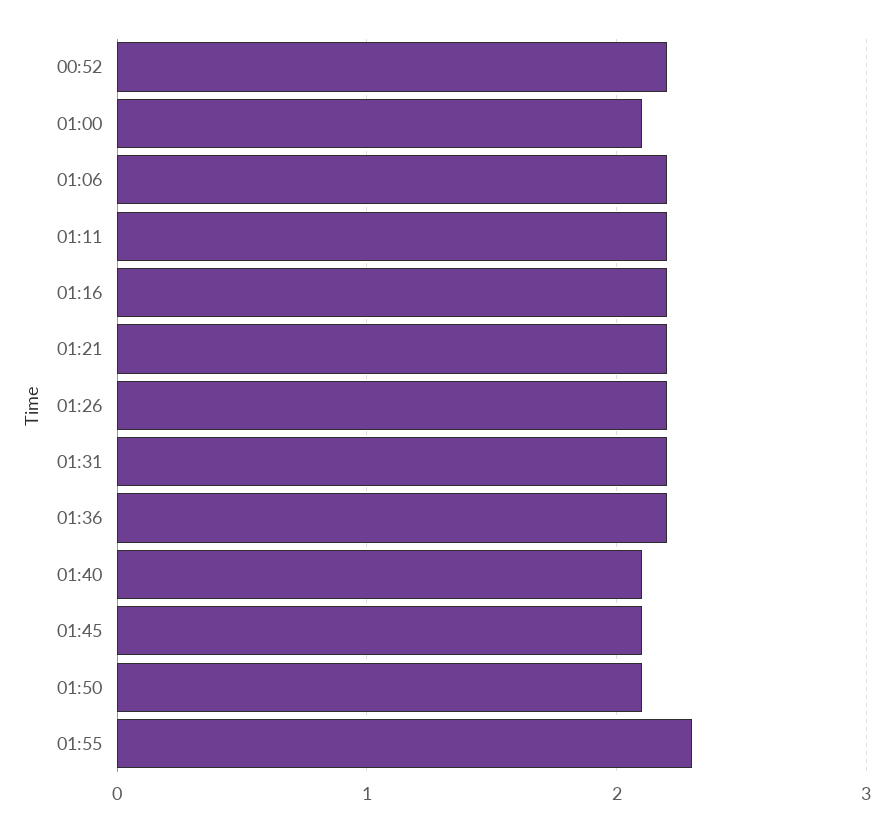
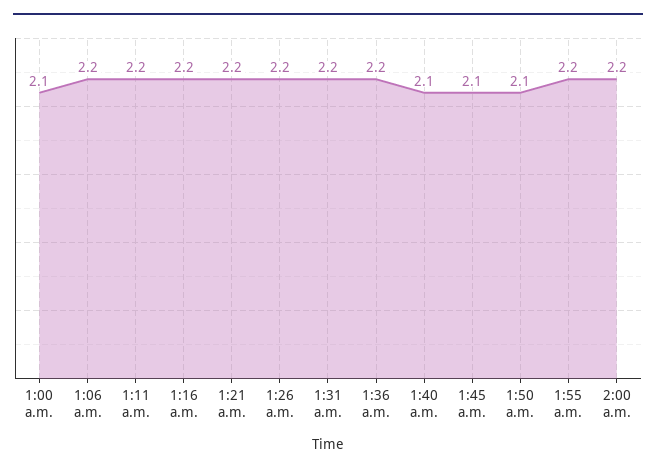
00:52: 2.2 -> none
01:55: 2.3 -> 2.2
2:00 a.m.: none -> 2.2

